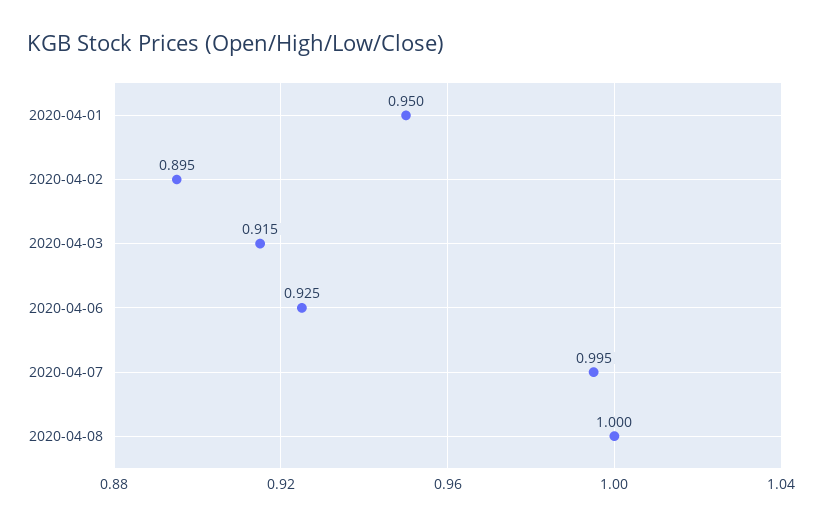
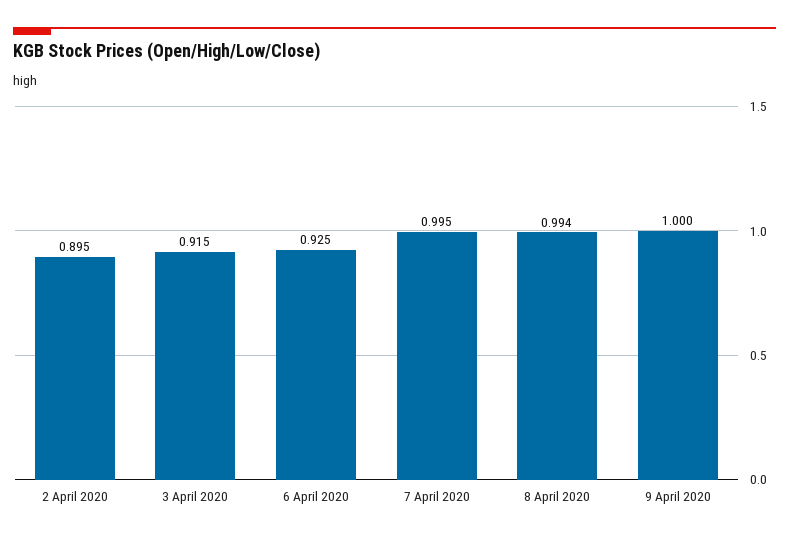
2020-04-01: 0.95 -> none
2020-04-08: 1 -> 0.994
9 April 2020: none -> 1

